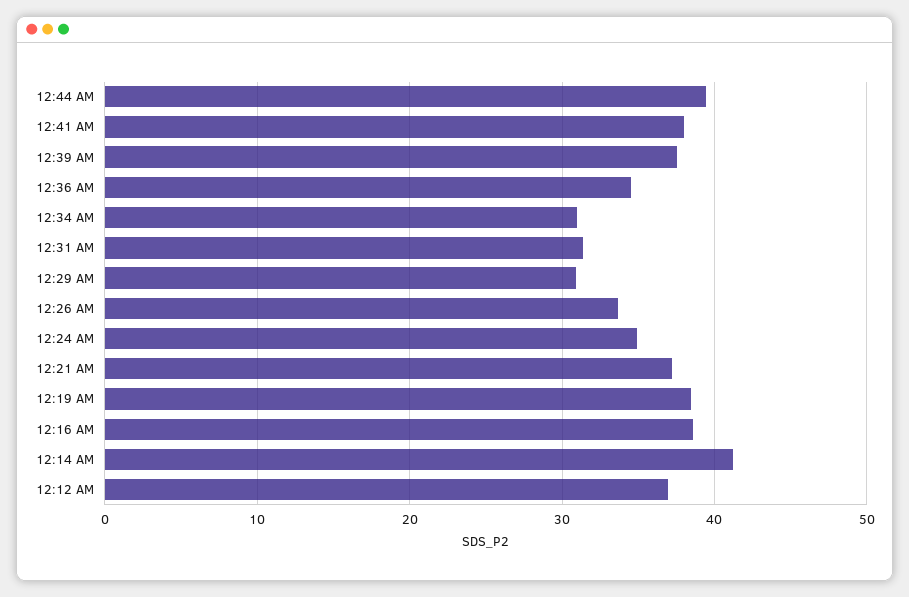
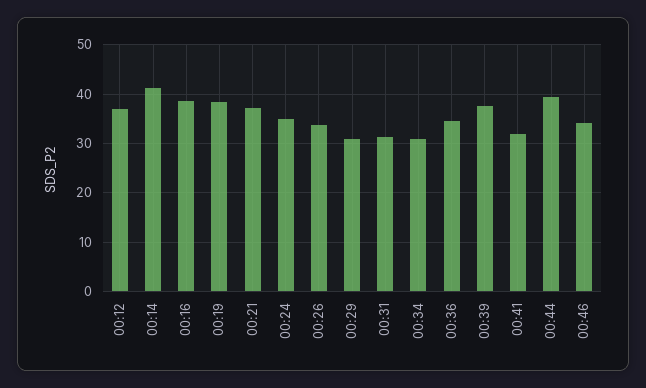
12:41 AM: 38 -> 32
00:46: none -> 34

